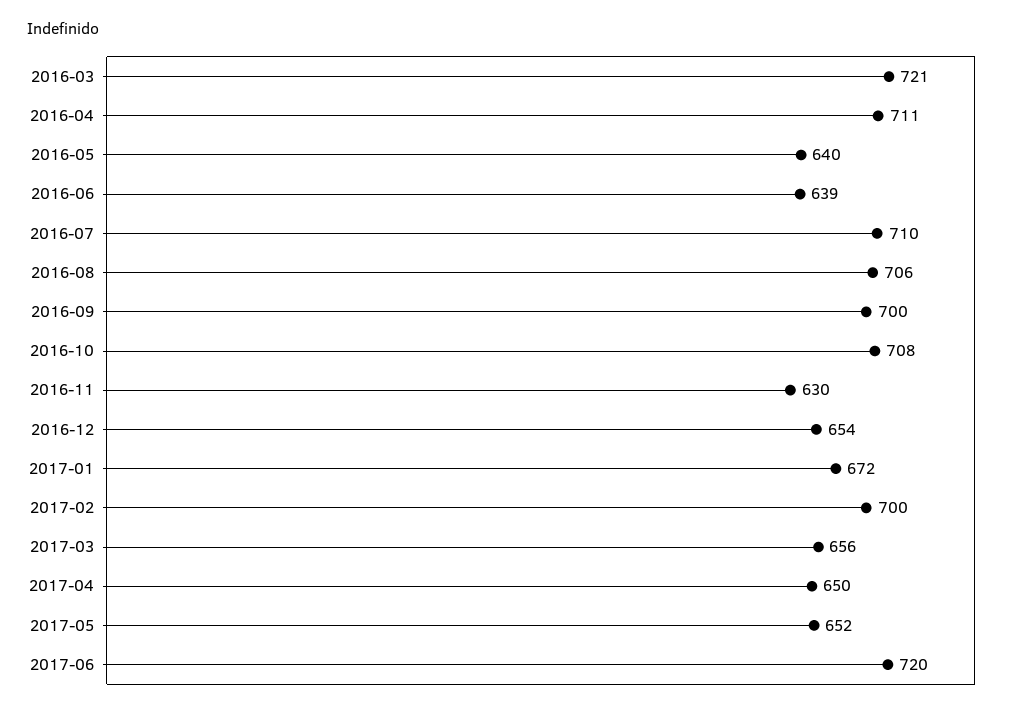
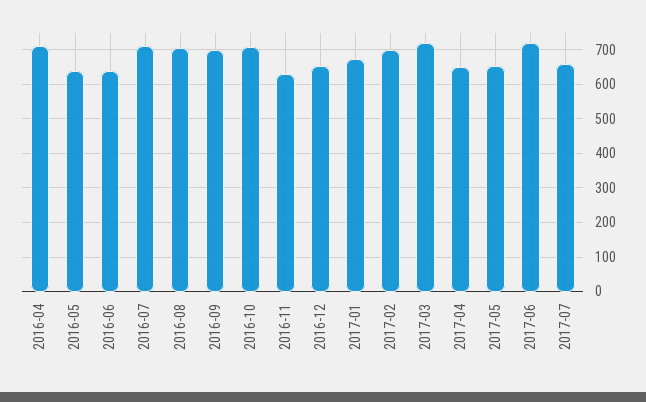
2016-03: 721 -> none
2017-03: 656 -> 720
2017-07: none -> 660

